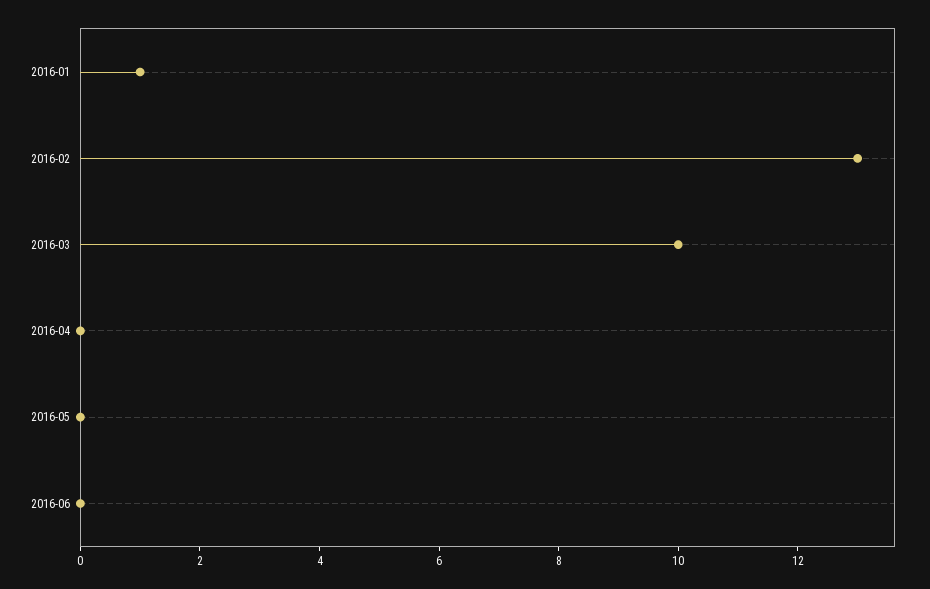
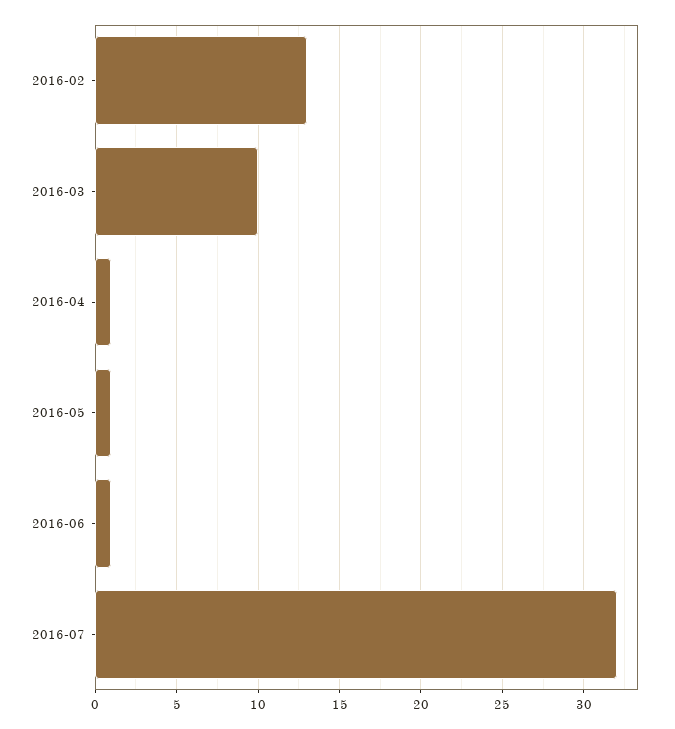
2016-01: 1 -> none
2016-04: 0 -> 1
2016-05: 0 -> 1
2016-06: 0 -> 1
2016-07: none -> 32

